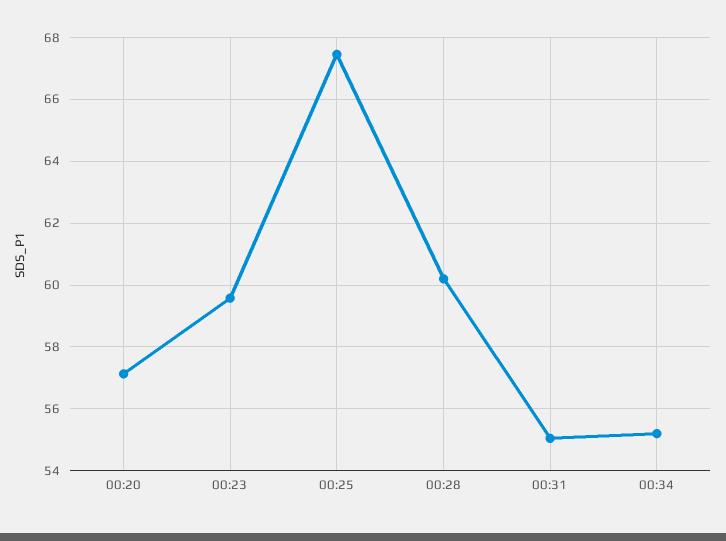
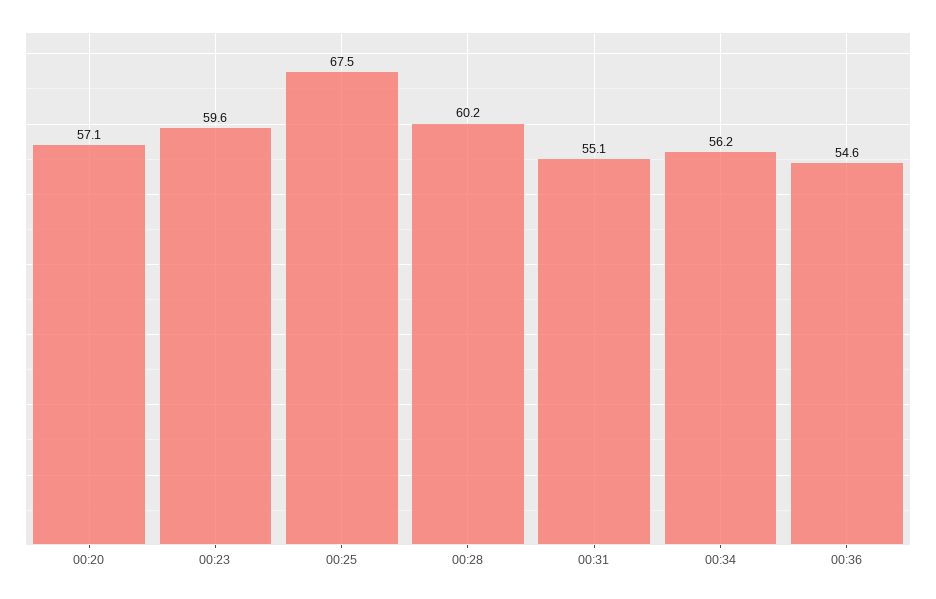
00:34: 55.2 -> 56.2
00:36: none -> 54.6

